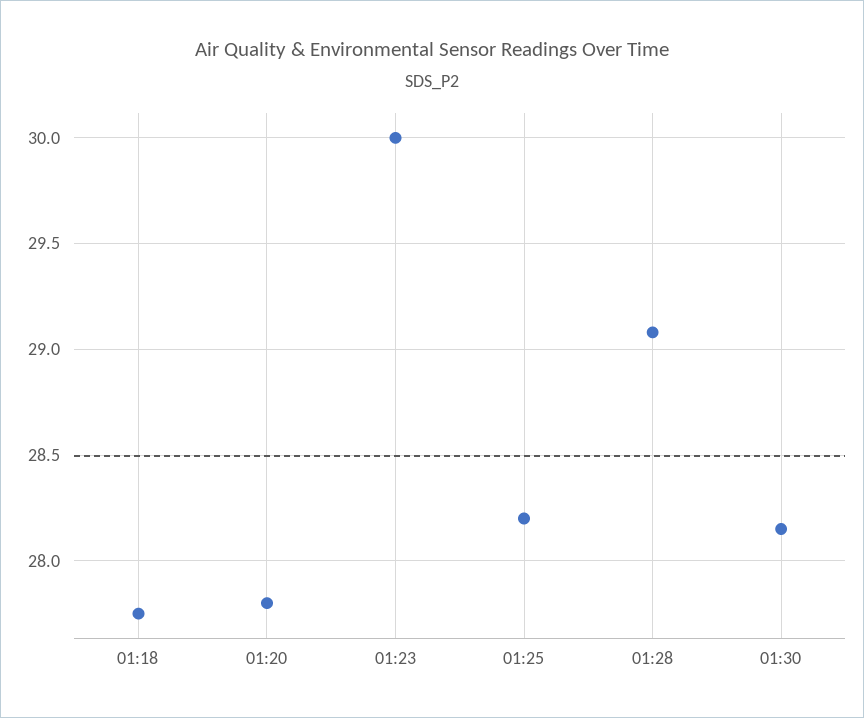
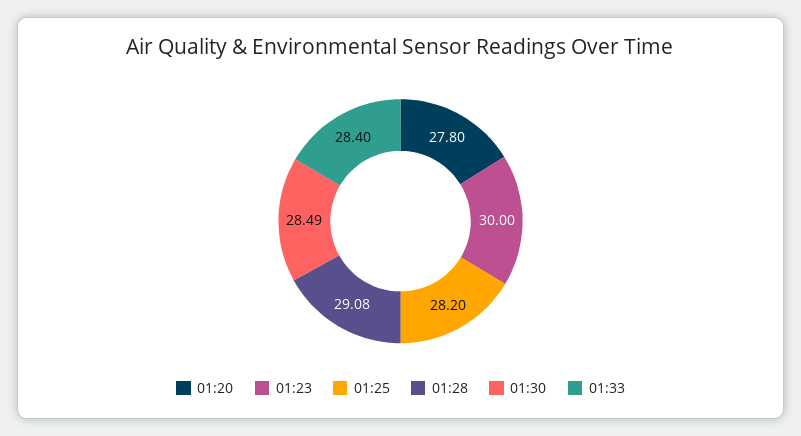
01:18: 27.75 -> none
01:30: 28.15 -> 28.49
01:33: none -> 28.4

